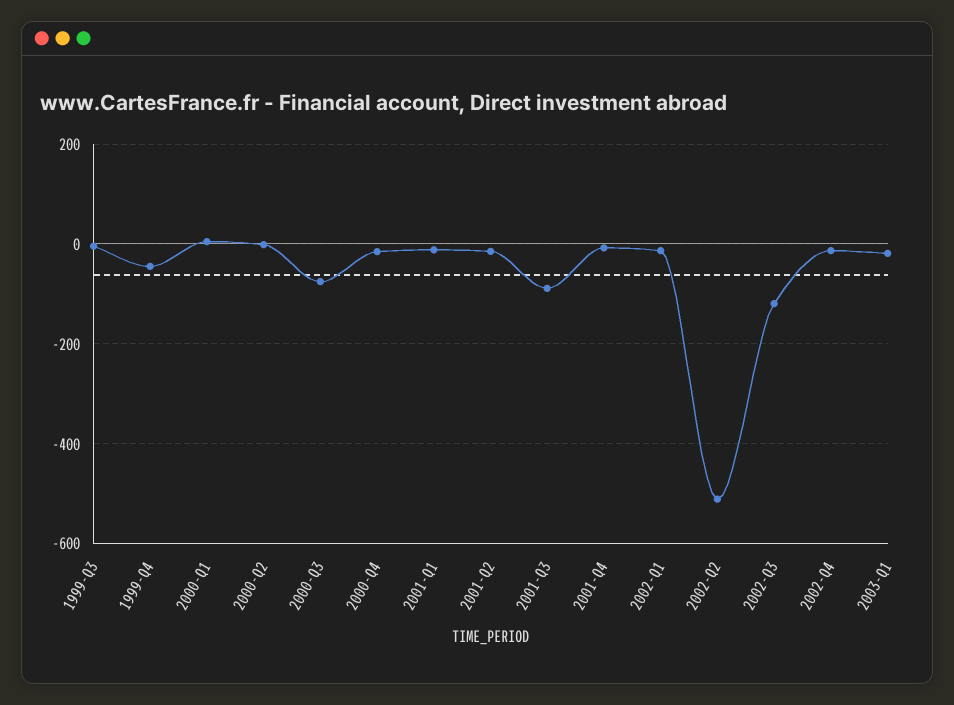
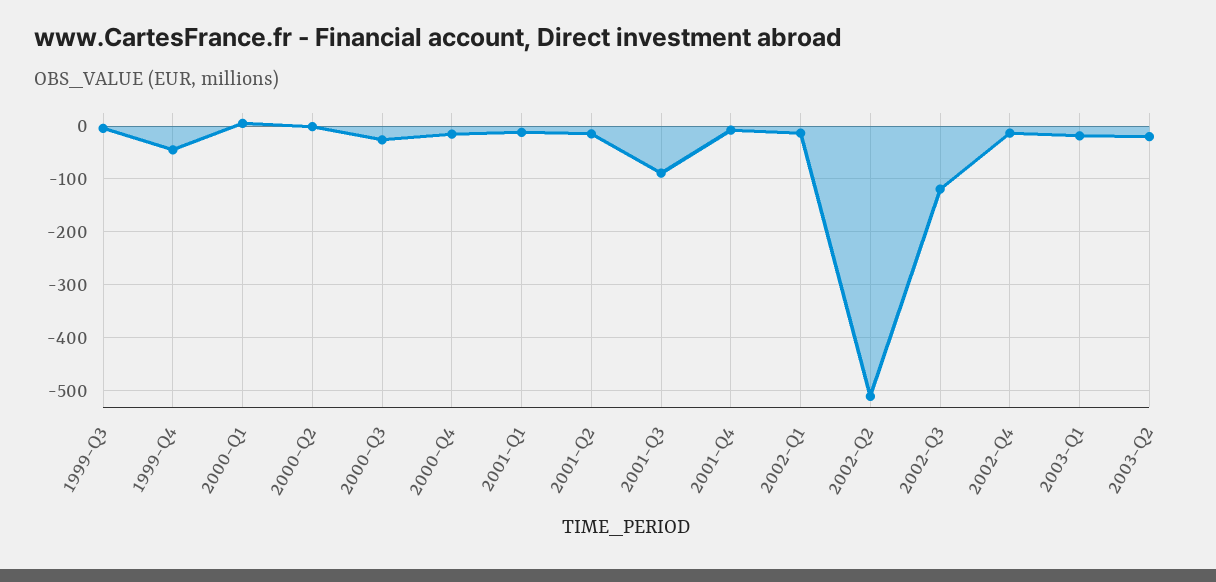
2000-Q3: -80 -> -20
2003-Q2: none -> -20

